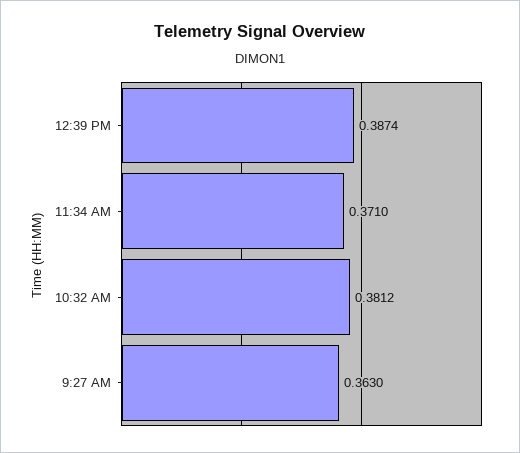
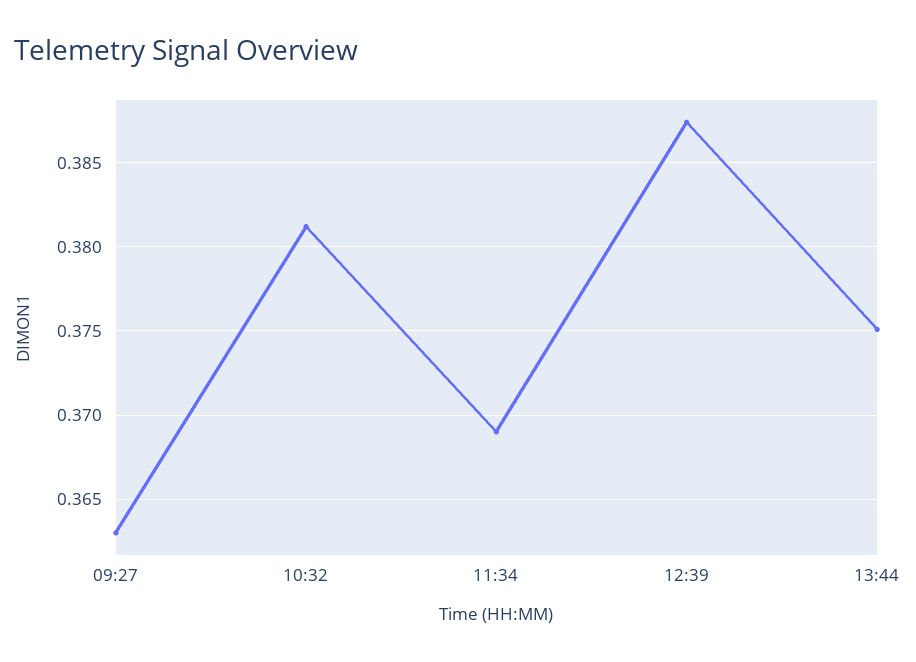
11:34 AM: 0.371 -> 0.369
13:44: none -> 0.375

